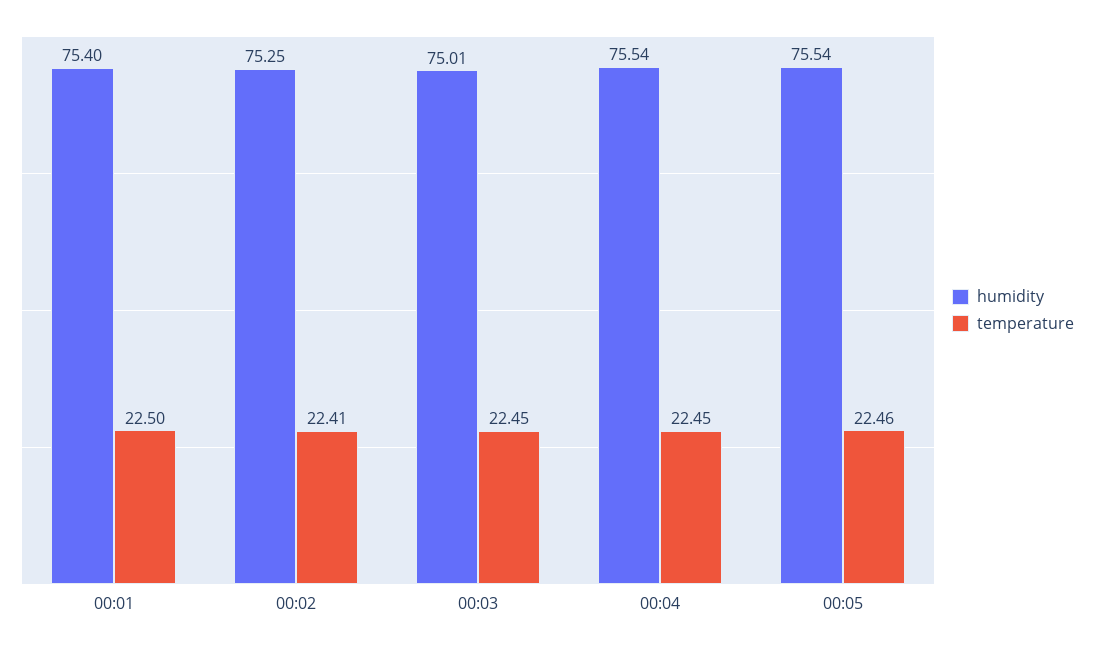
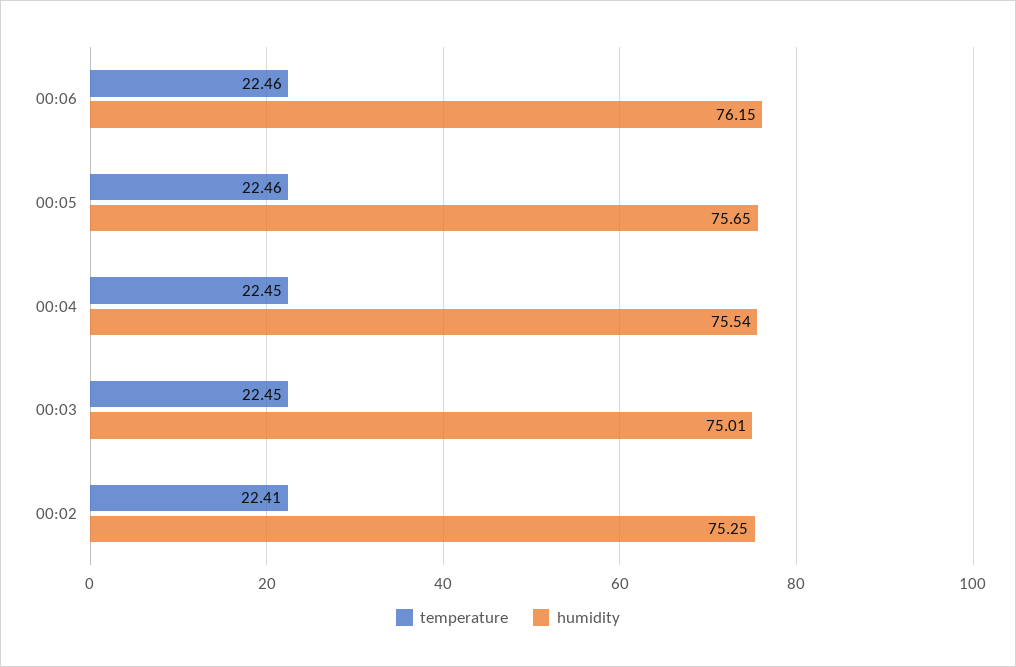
humidity, 00:01: 75.4 -> none
temperature, 00:01: 22.5 -> none
humidity, 00:05: 75.54 -> 75.65
temperature, 00:06: none -> 22.46
humidity, 00:06: none -> 76.15

